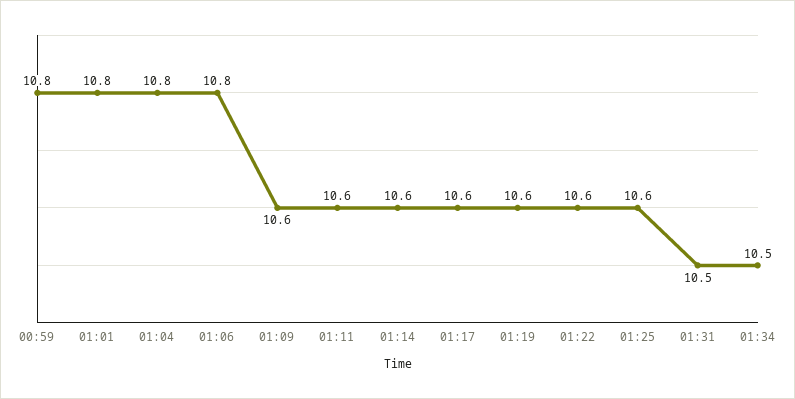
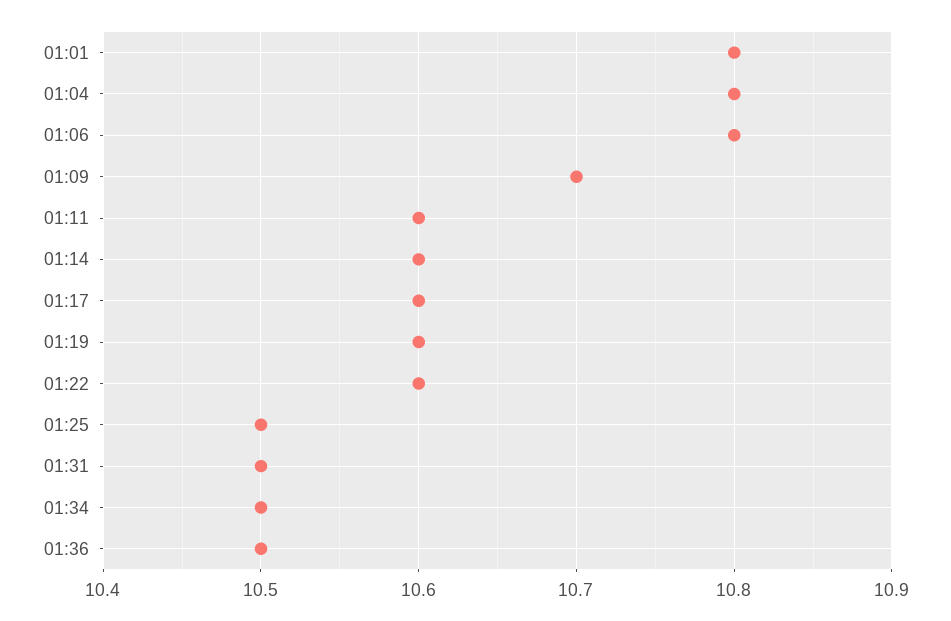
00:59: 10.8 -> none
01:09: 10.6 -> 10.7
01:25: 10.6 -> 10.5
01:36: none -> 10.5

